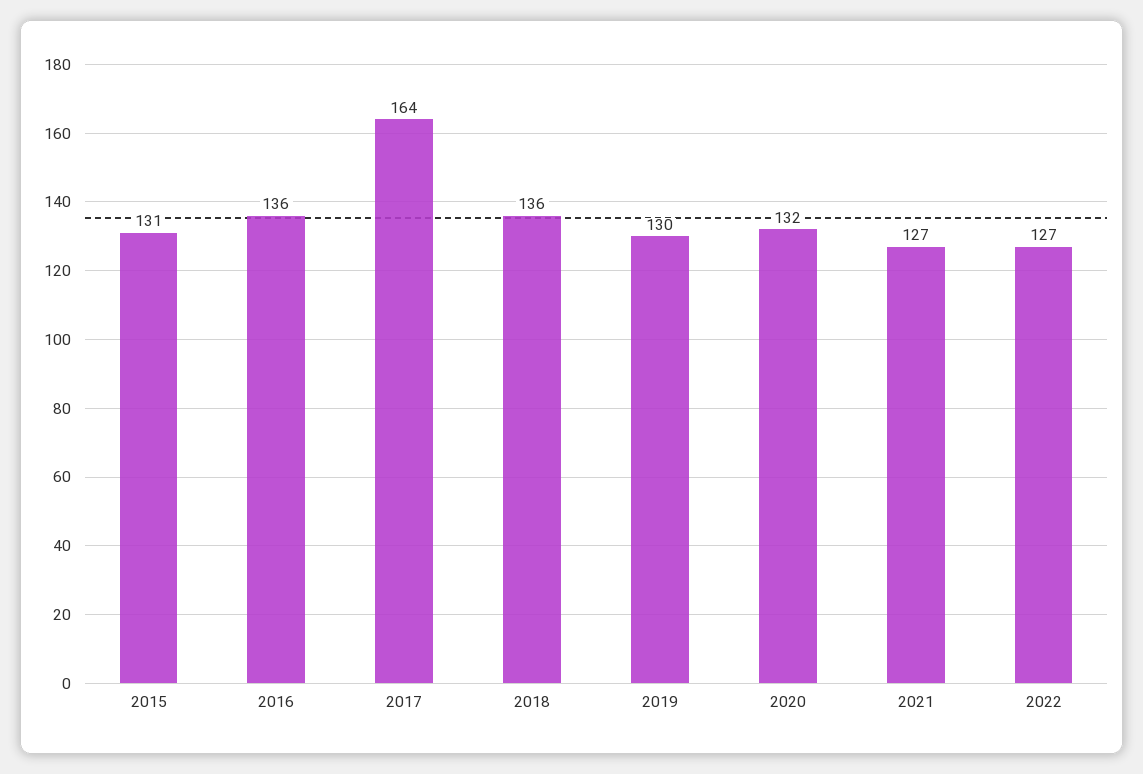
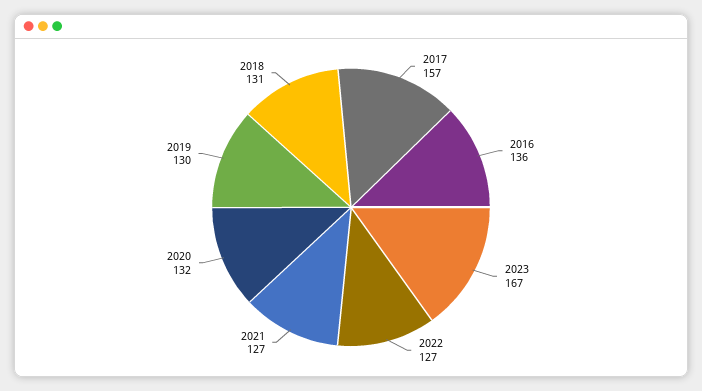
2015: 131 -> none
2017: 164 -> 157
2018: 136 -> 131
2023: none -> 167

